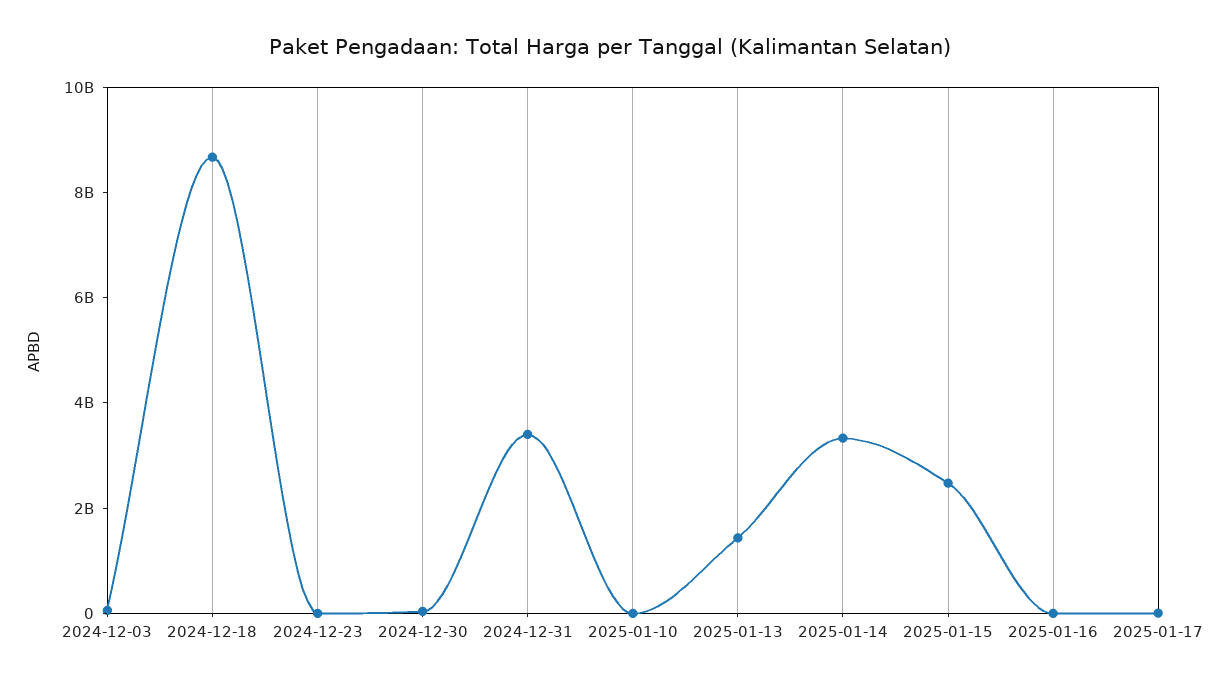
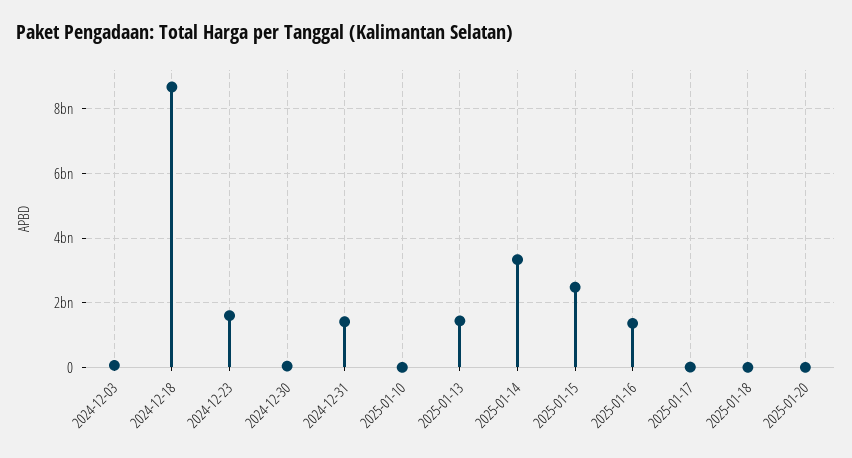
2024-12-23: 0 -> 1600000000
2024-12-31: 3500000000 -> 1400000000
2025-01-16: 0 -> 1400000000
2025-01-18: none -> 0
2025-01-20: none -> 0

